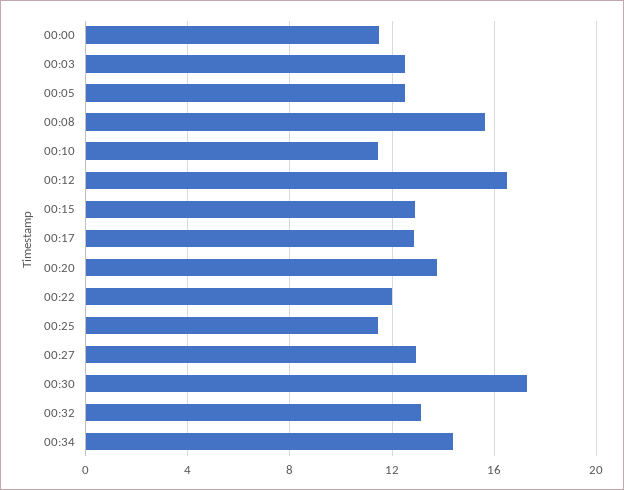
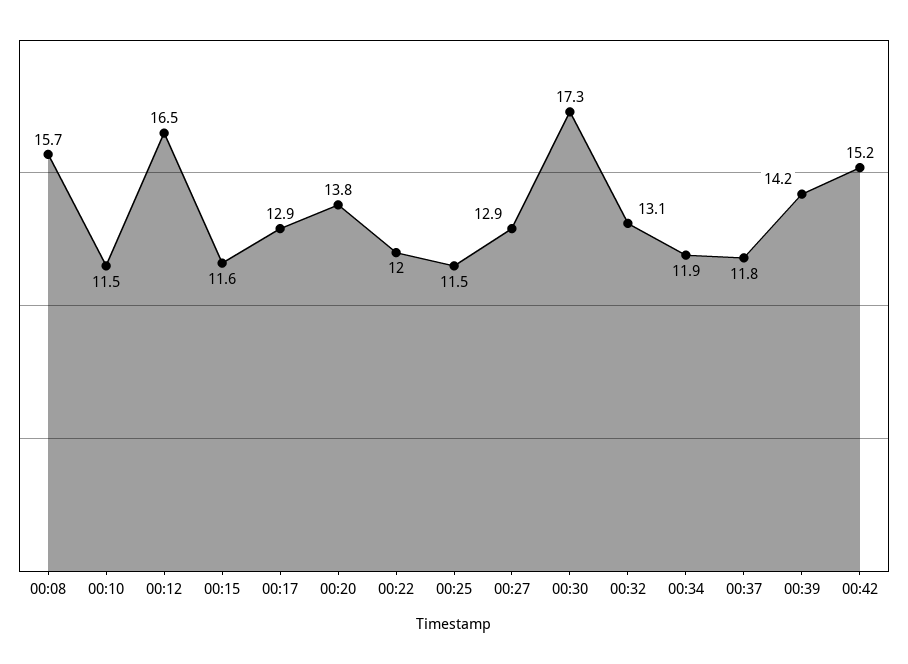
00:00: 11.5 -> none
00:03: 12.5 -> none
00:05: 12.5 -> none
00:15: 13 -> 11.6
00:34: 14.5 -> 11.9
00:37: none -> 11.8
00:39: none -> 14.2
00:42: none -> 15.2

